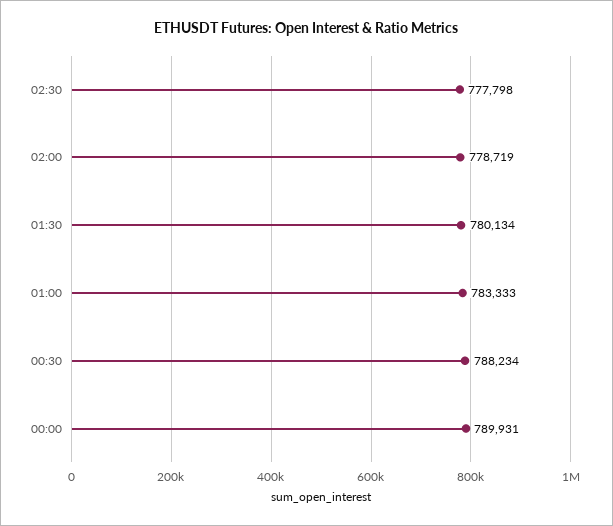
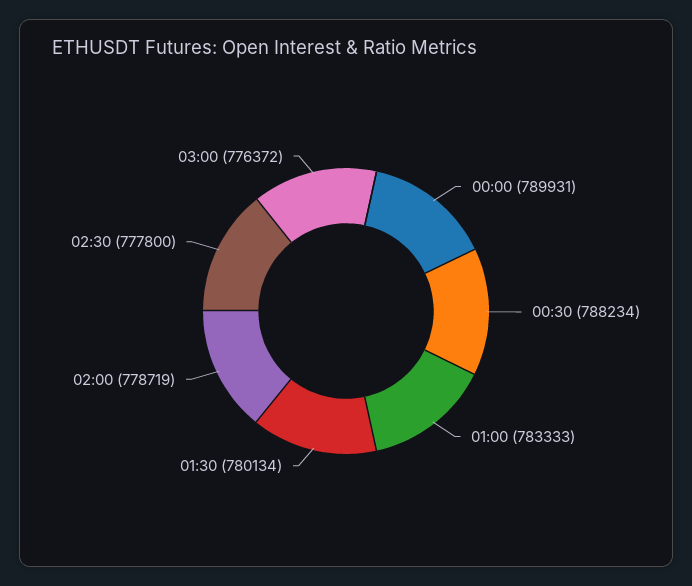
02:30: 777798 -> 777800
03:00: none -> 776372

